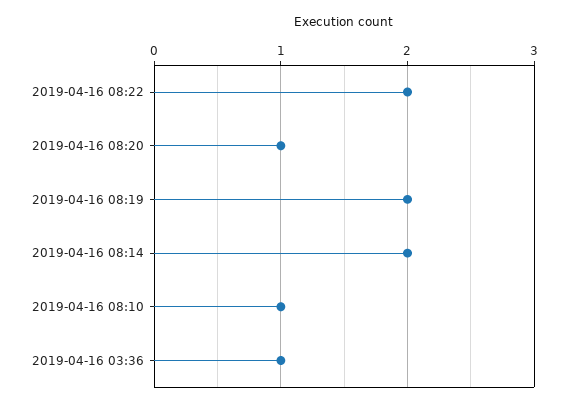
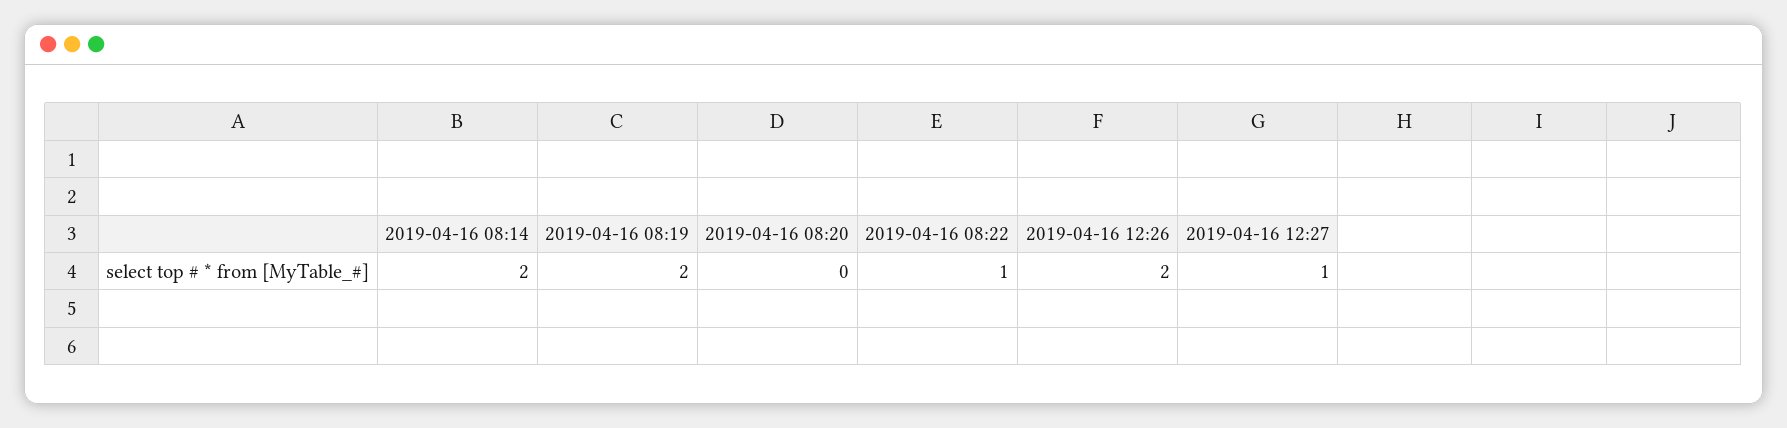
2019-04-16 08:22: 2 -> 1
2019-04-16 08:20: 1 -> 0
2019-04-16 08:10: 1 -> none
2019-04-16 03:36: 1 -> none
2019-04-16 12:26: none -> 2
2019-04-16 12:27: none -> 1

